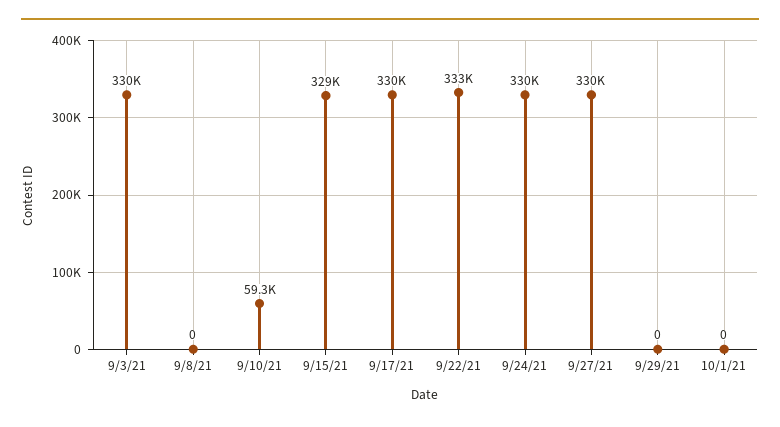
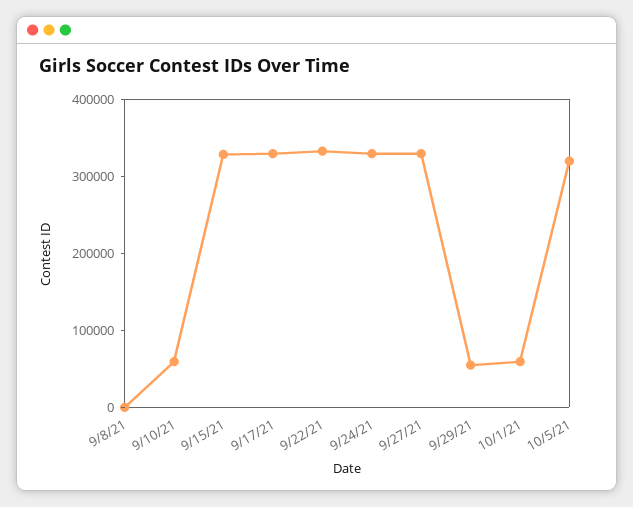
9/3/21: 330000 -> none
9/29/21: 0 -> 60000
10/1/21: 0 -> 60000
10/5/21: none -> 320000

